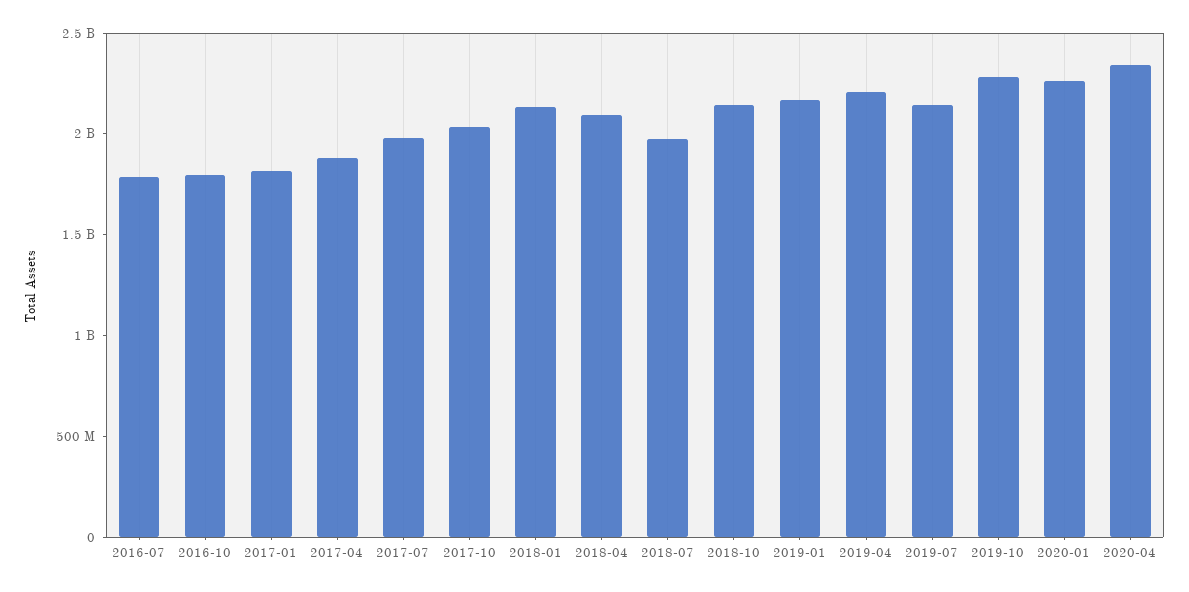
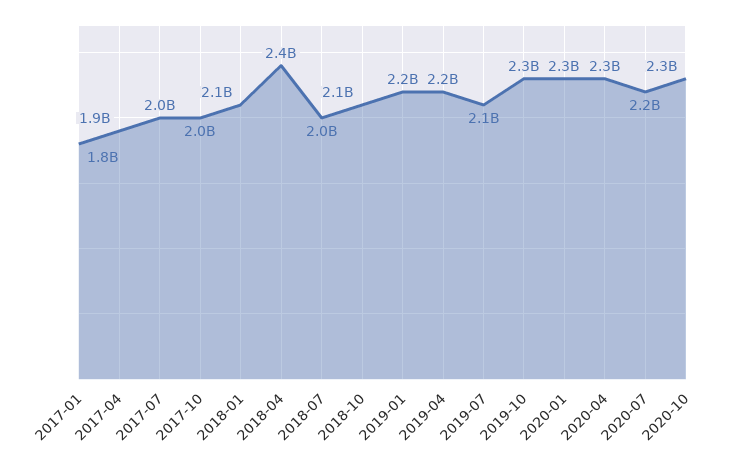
2016-07: 1800000000 -> none
2016-10: 1800000000 -> none
2018-04: 2100000000 -> 2400000000
2020-07: none -> 2200000000
2020-10: none -> 2300000000

